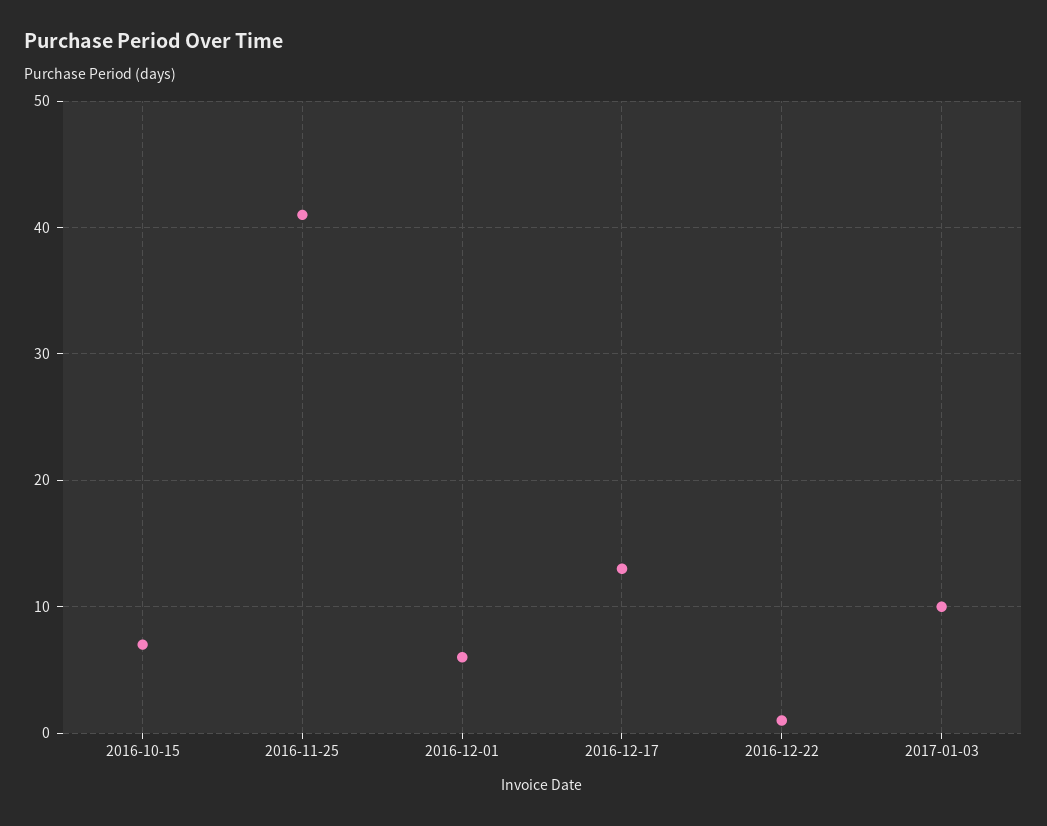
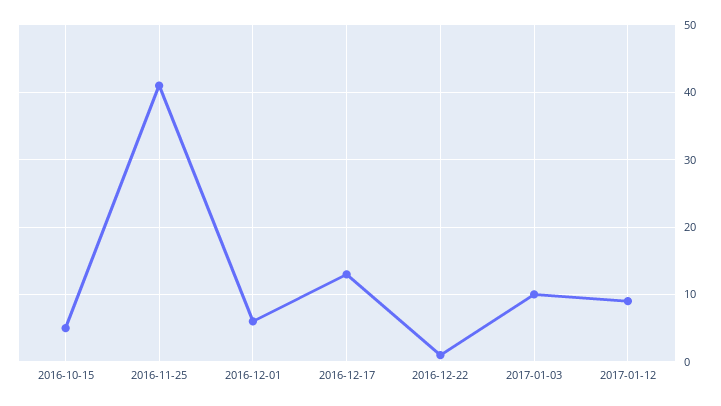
2016-10-15: 7 -> 5
2017-01-12: none -> 9

